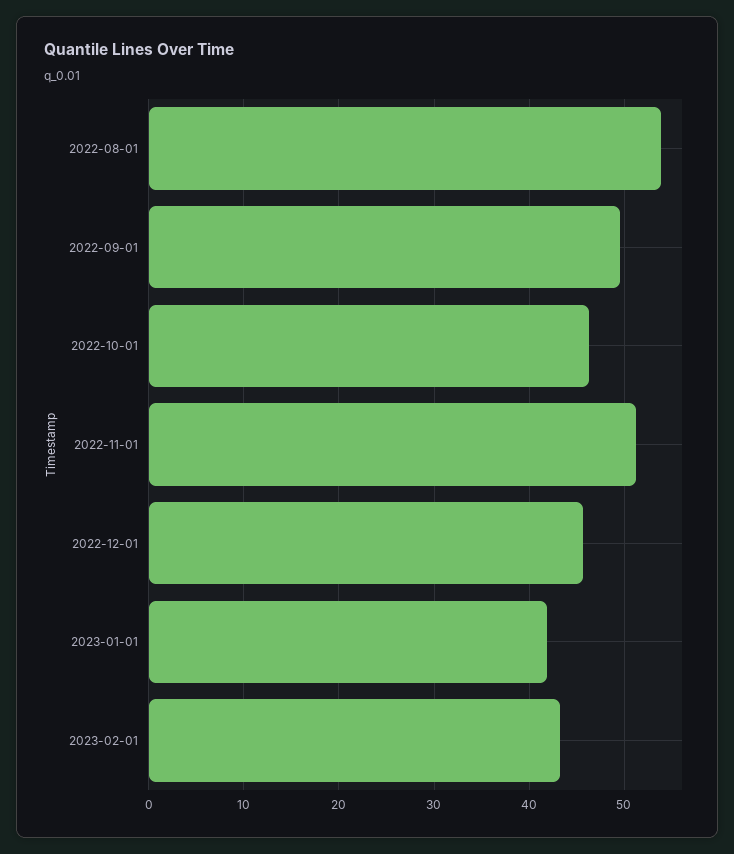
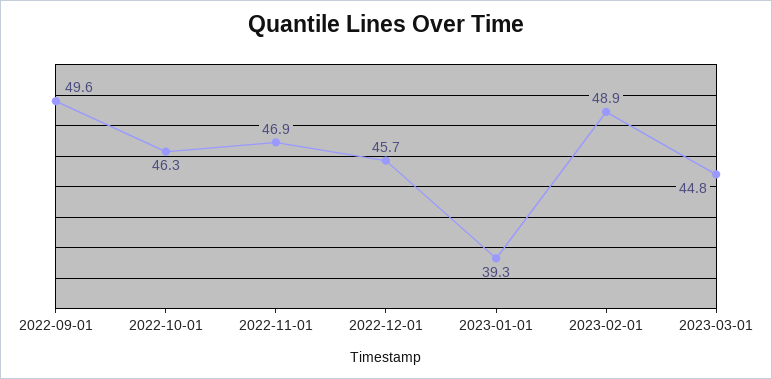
2022-08-01: 54 -> none
2022-11-01: 51 -> 46.9
2023-01-01: 42 -> 39.3
2023-02-01: 43 -> 48.9
2023-03-01: none -> 44.8

